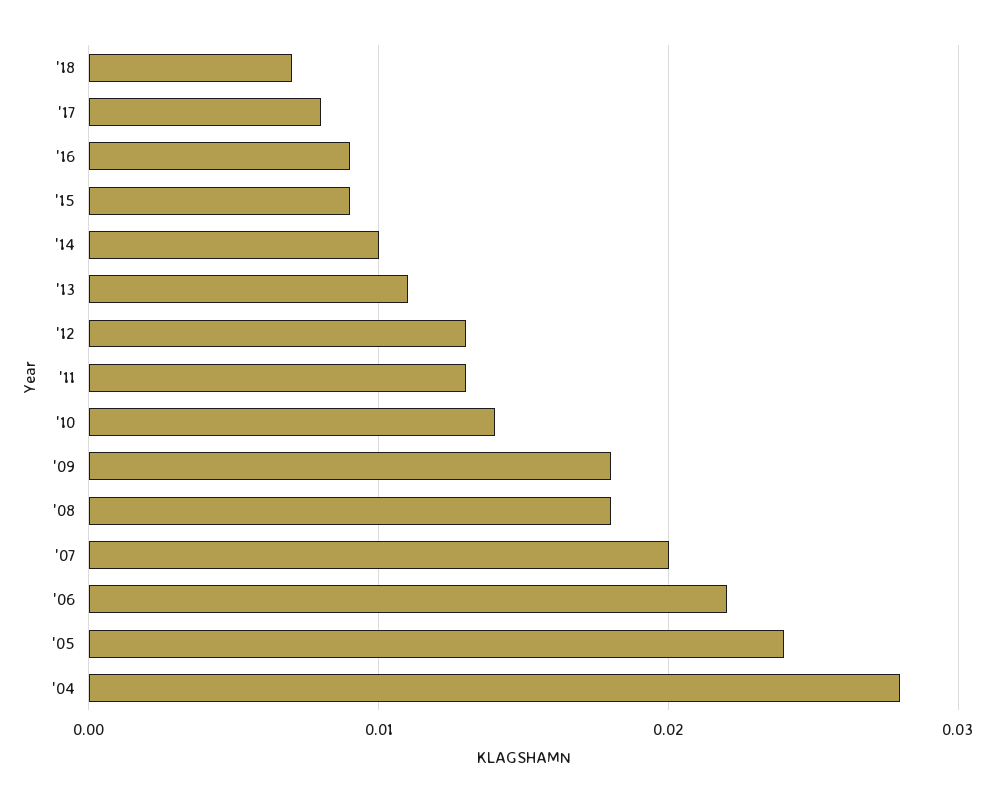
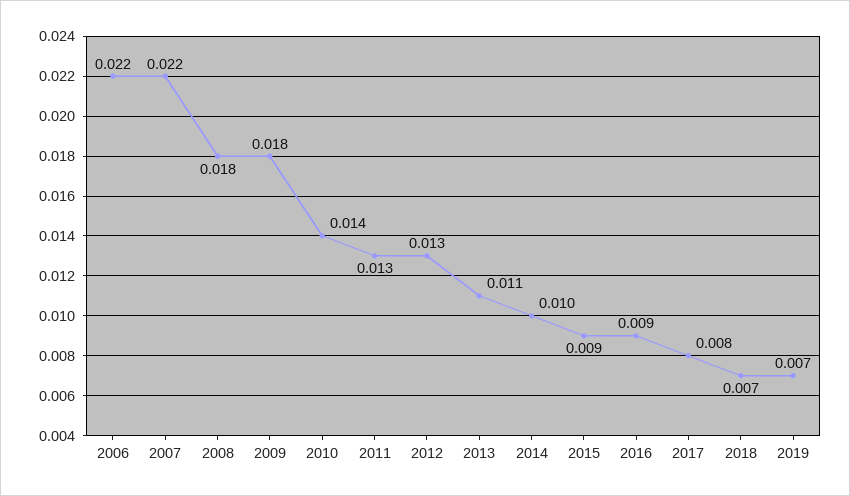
'07: 0.02 -> 0.022
'05: 0.024 -> none
'04: 0.028 -> none
2019: none -> 0.007

